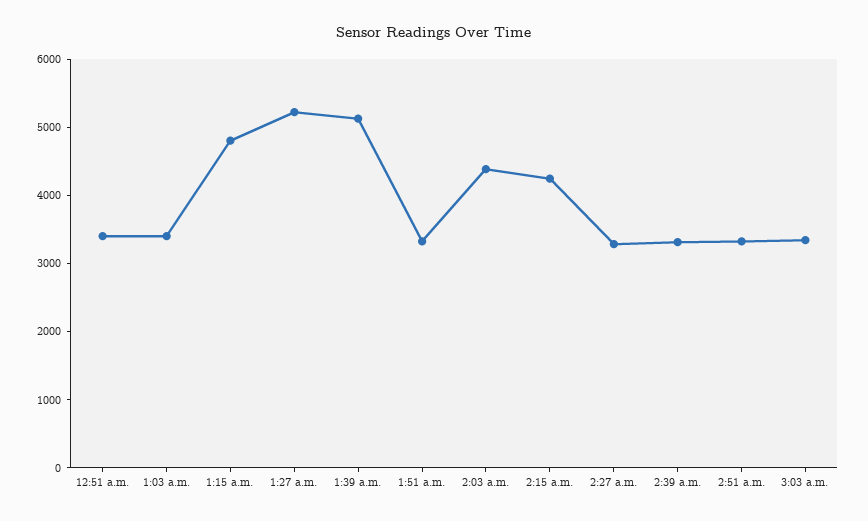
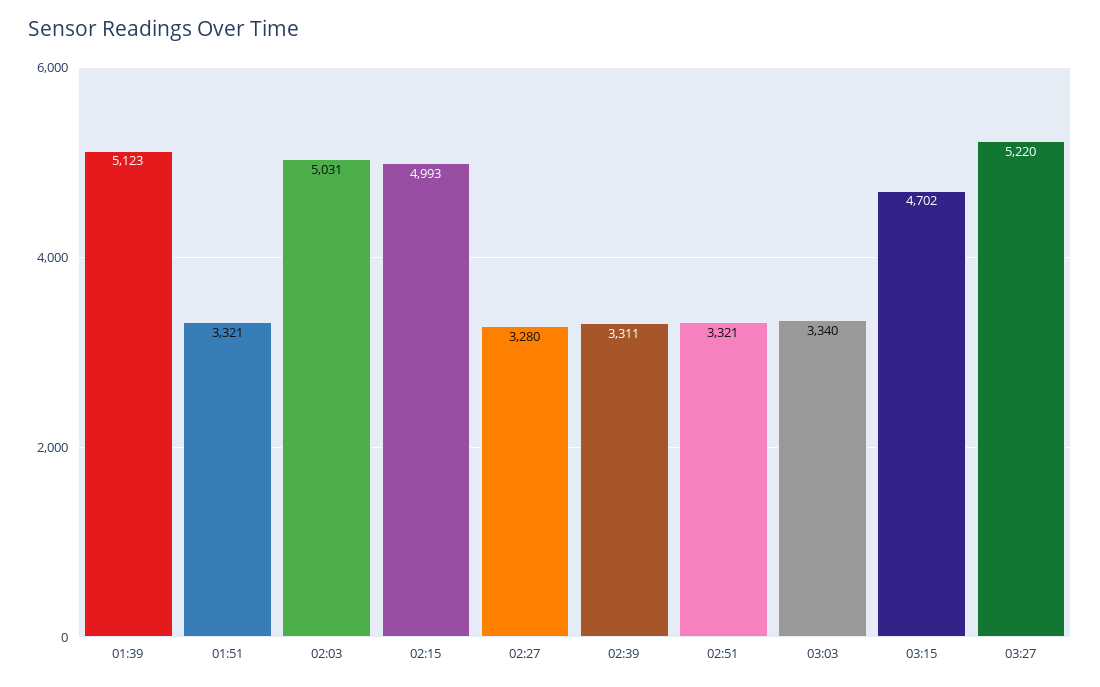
12:51 a.m.: 3400 -> none
1:03 a.m.: 3400 -> none
1:15 a.m.: 4800 -> none
1:27 a.m.: 5200 -> none
2:03 a.m.: 4400 -> 5031
2:15 a.m.: 4200 -> 4993
03:15: none -> 4702
03:27: none -> 5220

